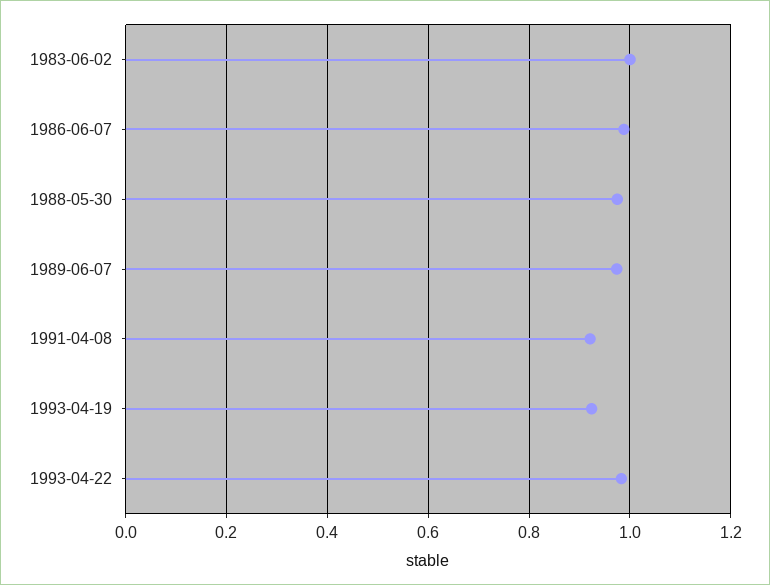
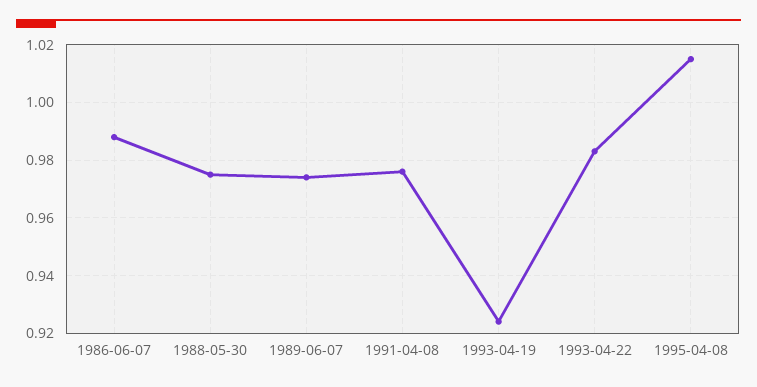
1983-06-02: 1 -> none
1991-04-08: 0.92 -> 0.975
1995-04-08: none -> 1.015

